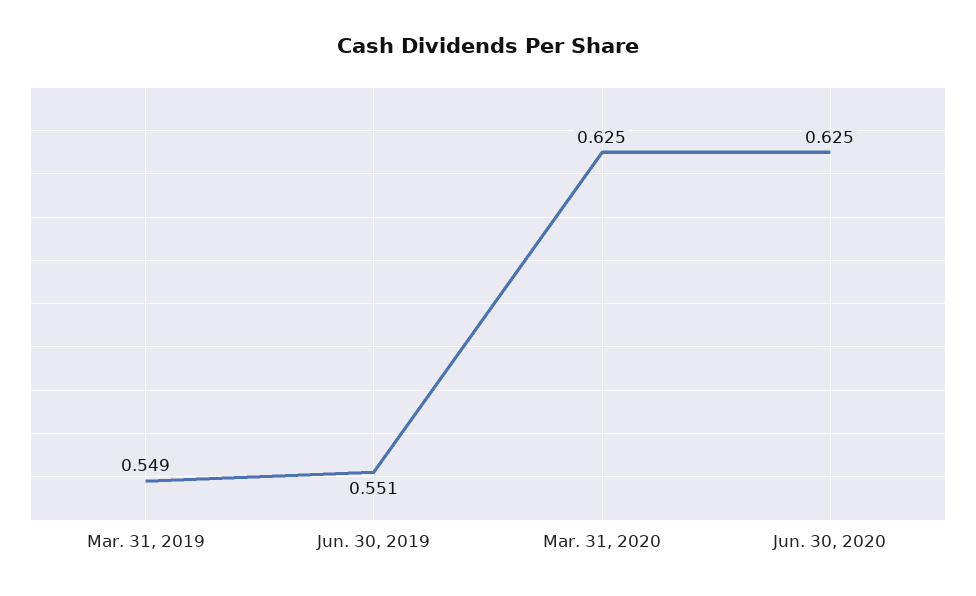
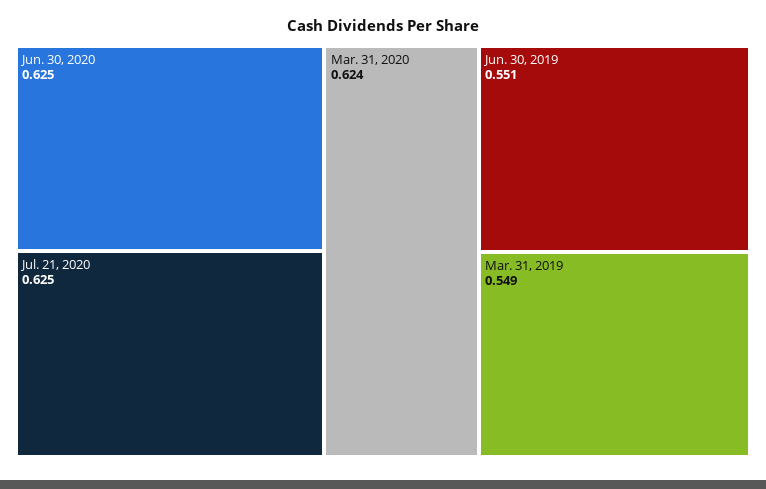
Mar. 31, 2020: 0.625 -> 0.624
Jul. 21, 2020: none -> 0.625

